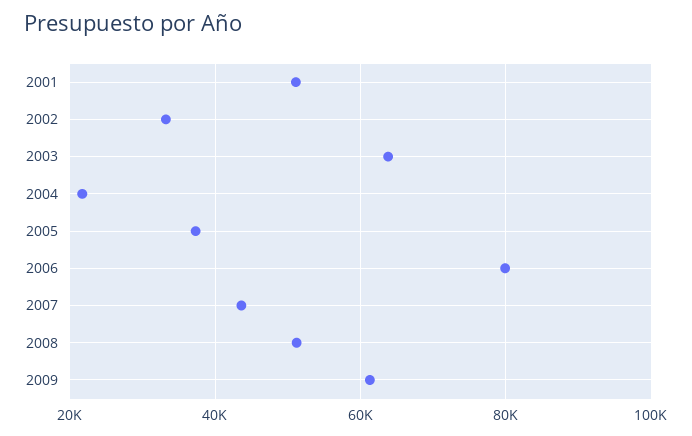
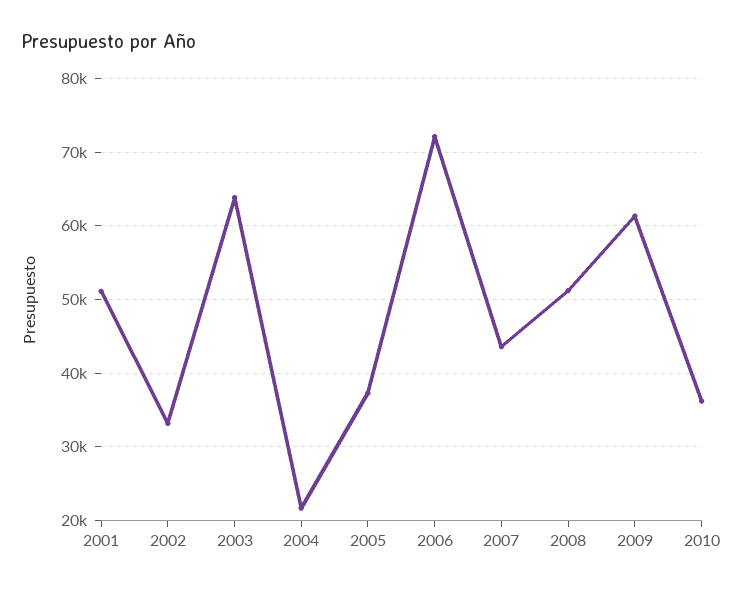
2006: 80000 -> 72000
2010: none -> 36000

